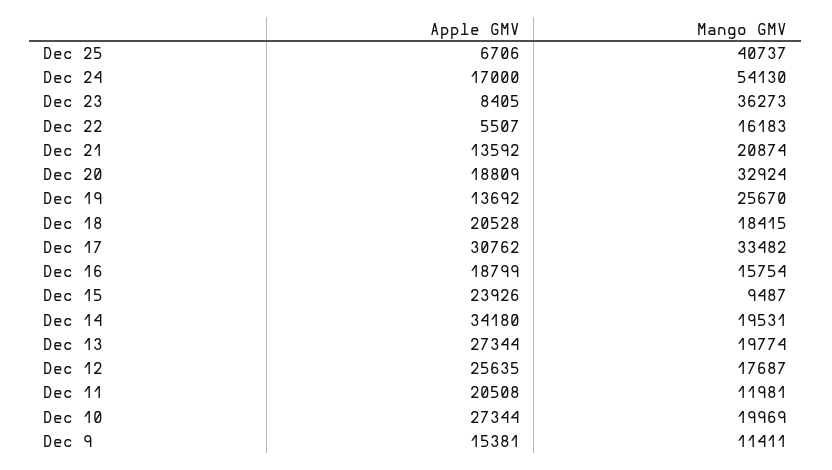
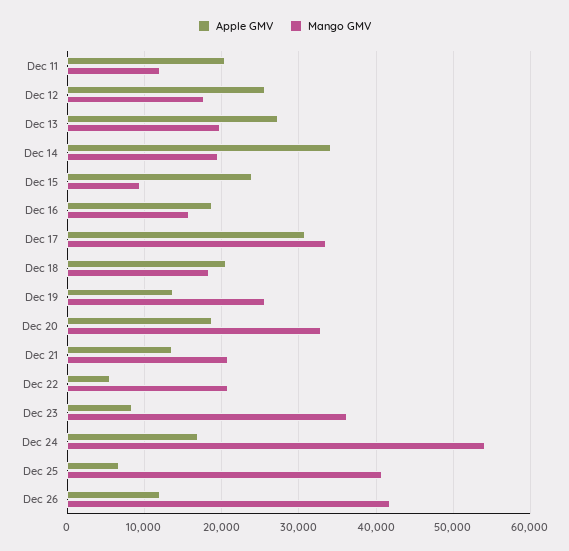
Mango GMV, Dec 22: 16183 -> 21000
Apple GMV, Dec 10: 27344 -> none
Mango GMV, Dec 10: 19969 -> none
Apple GMV, Dec 9: 15381 -> none
Mango GMV, Dec 9: 11411 -> none
Apple GMV, Dec 26: none -> 12000
Mango GMV, Dec 26: none -> 42000

